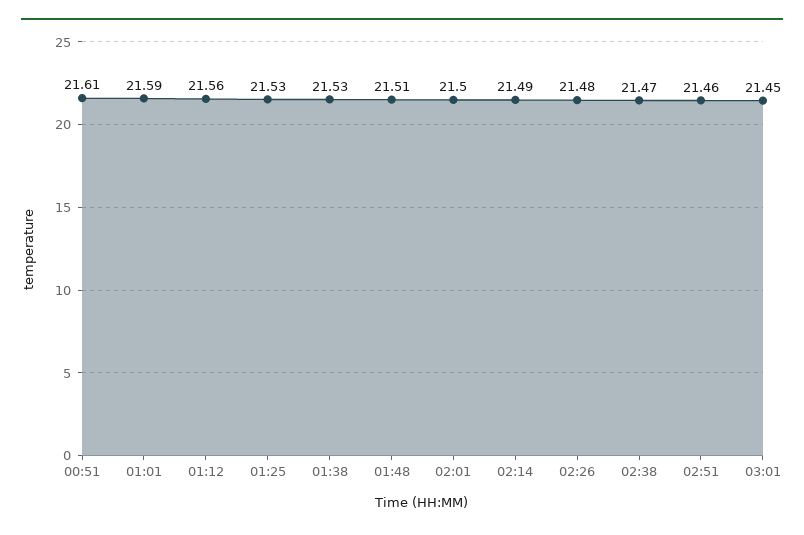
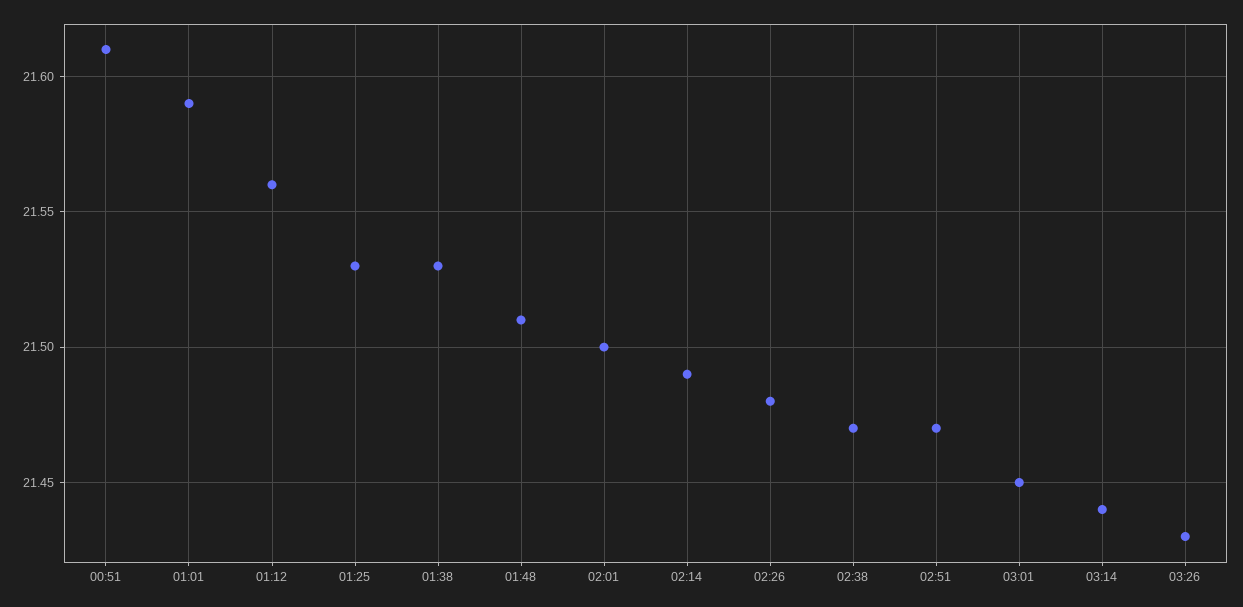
02:51: 21.46 -> 21.47
03:14: none -> 21.44
03:26: none -> 21.43

